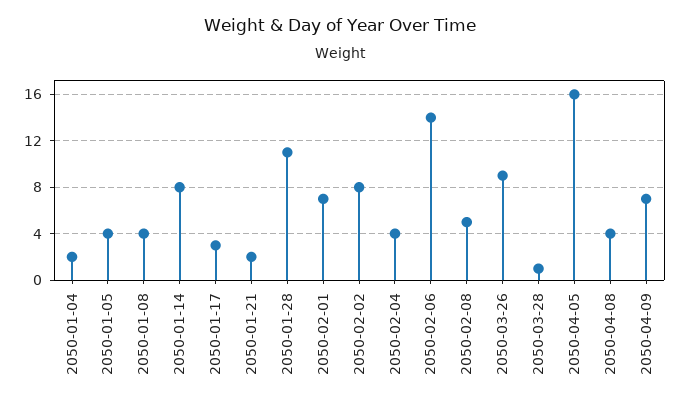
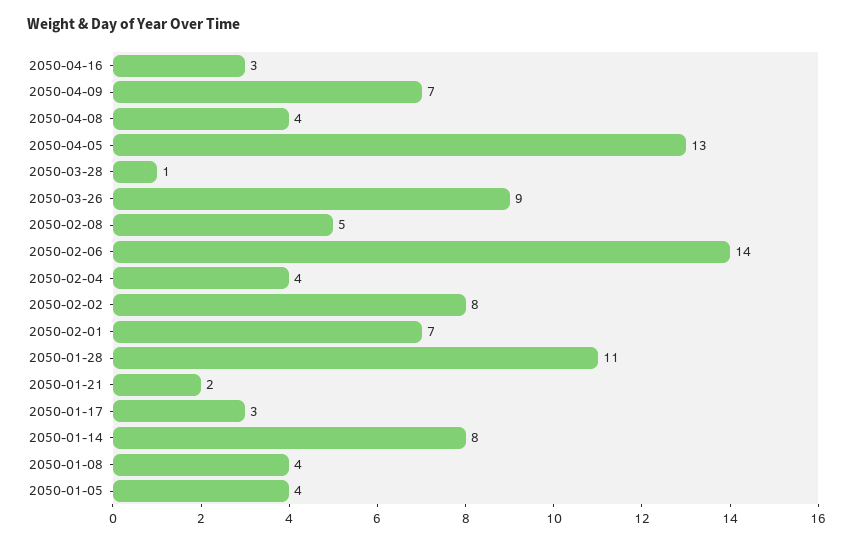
2050-01-04: 2 -> none
2050-04-05: 16 -> 13
2050-04-16: none -> 3

